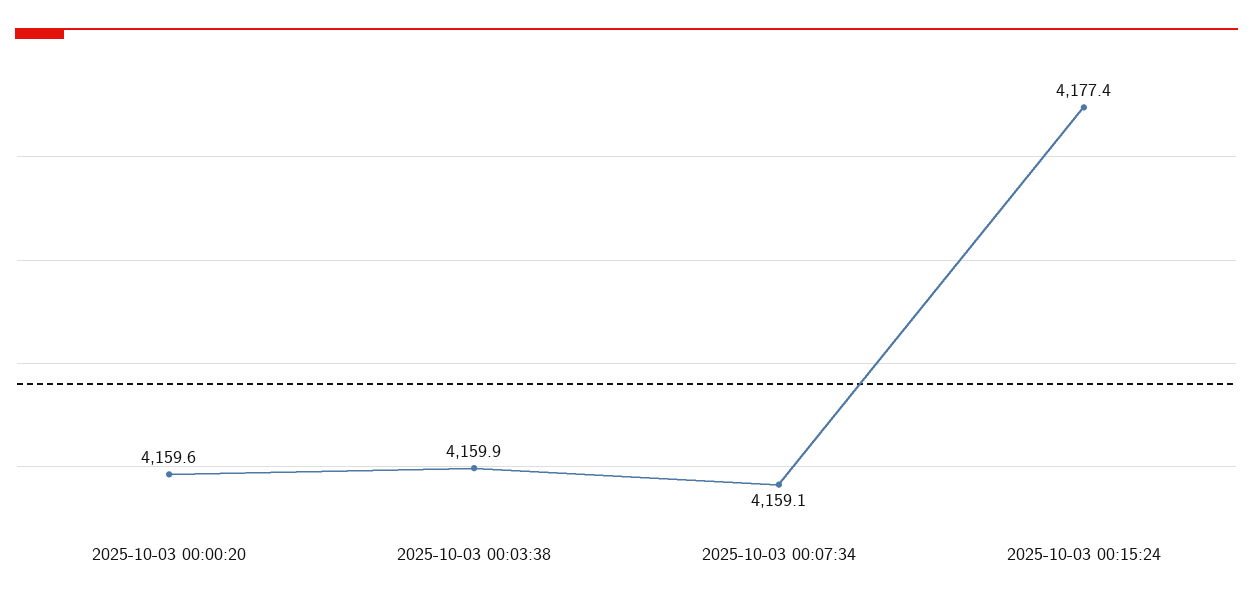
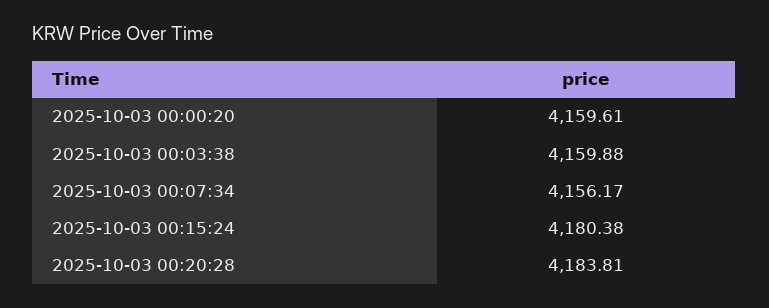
2025-10-03 00:07:34: 4159.1 -> 4156.17
2025-10-03 00:15:24: 4177.4 -> 4180.38
2025-10-03 00:20:28: none -> 4183.81

